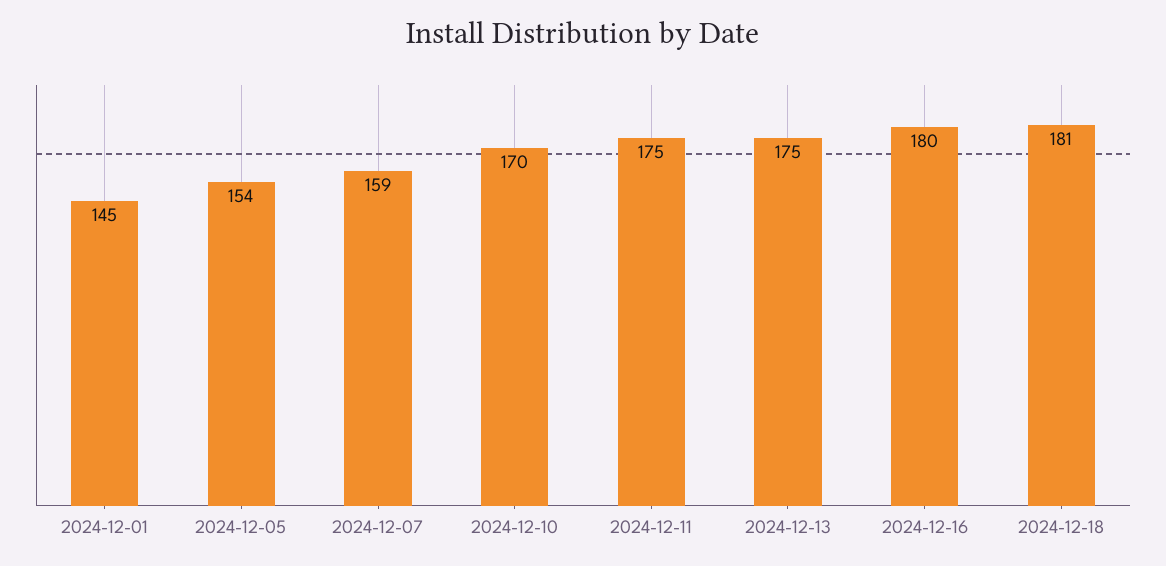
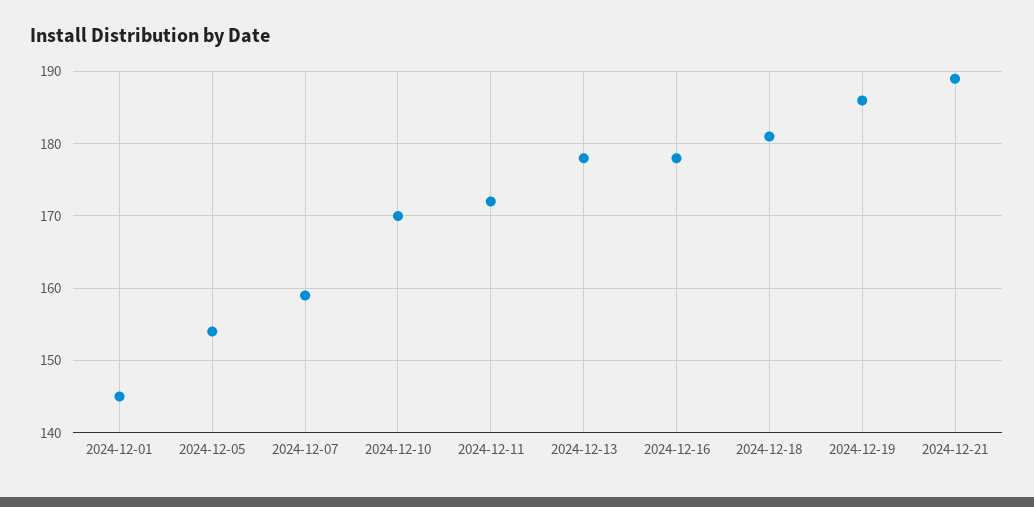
2024-12-11: 175 -> 172
2024-12-13: 175 -> 178
2024-12-16: 180 -> 178
2024-12-19: none -> 186
2024-12-21: none -> 189

